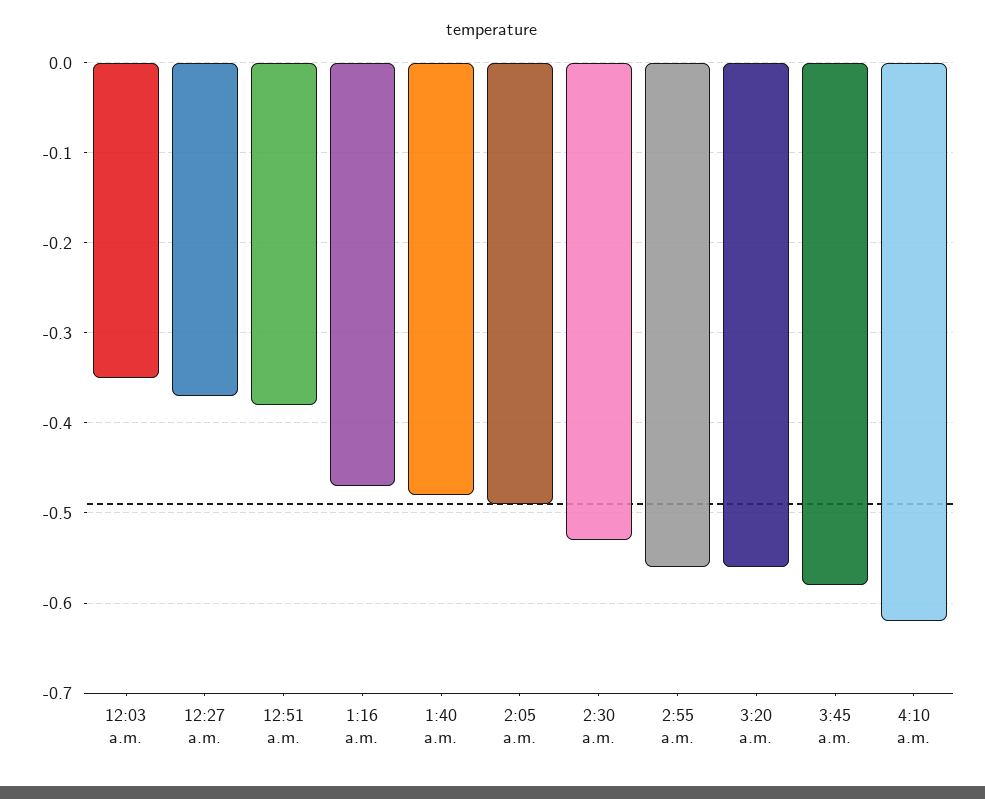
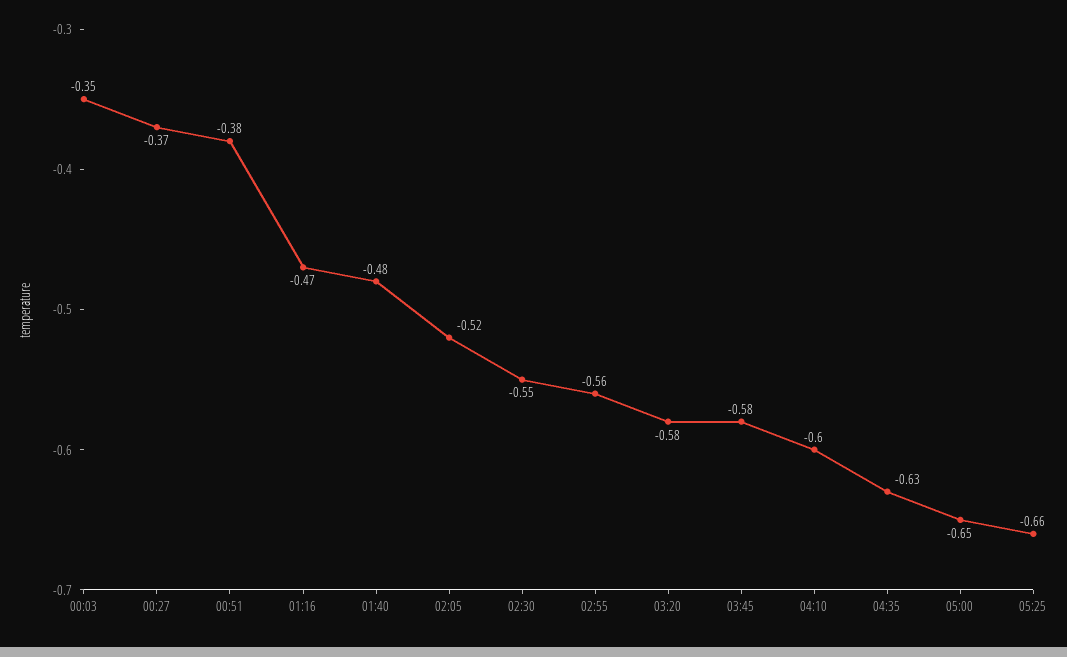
2:05 a.m.: -0.49 -> -0.52
2:30 a.m.: -0.53 -> -0.55
3:20 a.m.: -0.56 -> -0.58
4:10 a.m.: -0.62 -> -0.6
04:35: none -> -0.63
05:00: none -> -0.65
05:25: none -> -0.66

